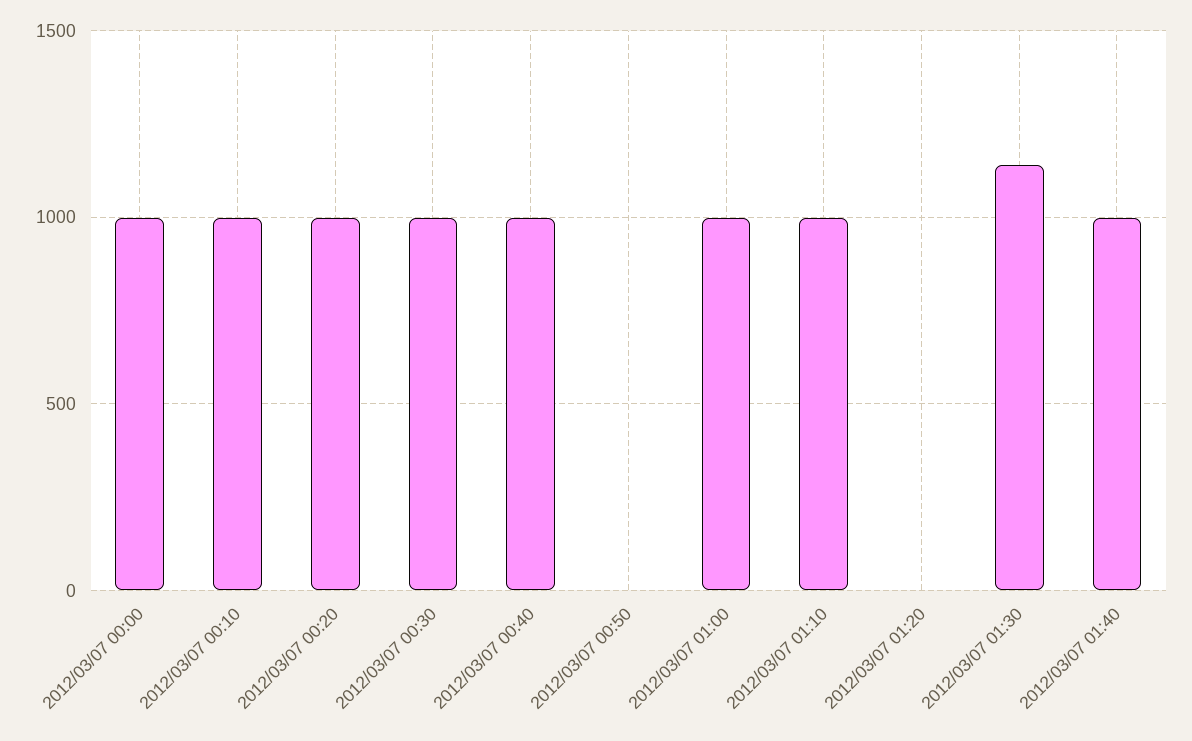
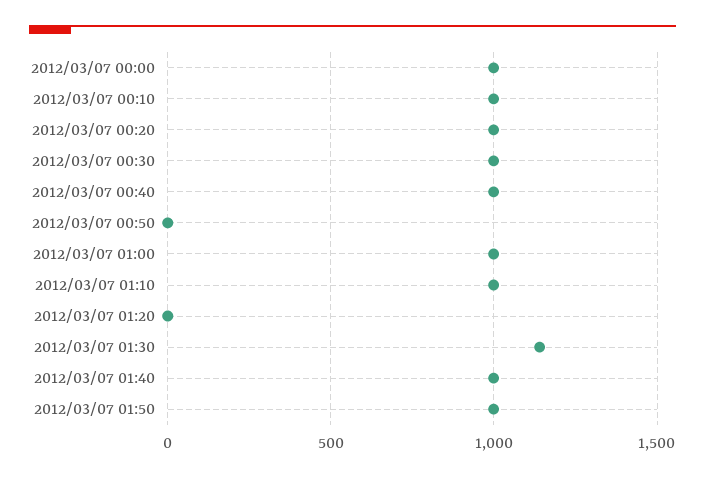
2012/03/07 01:50: none -> 1000

